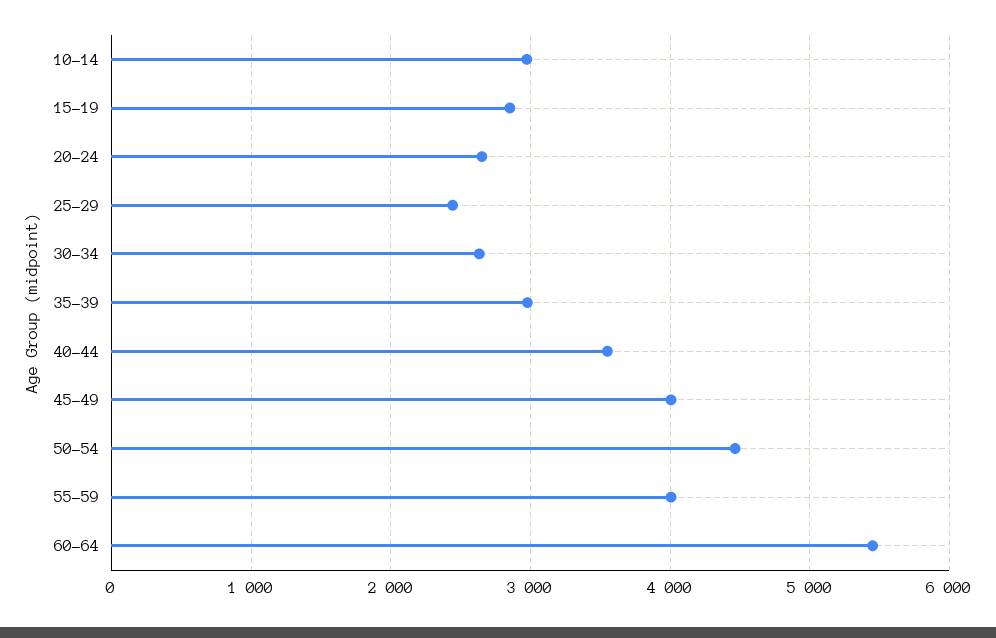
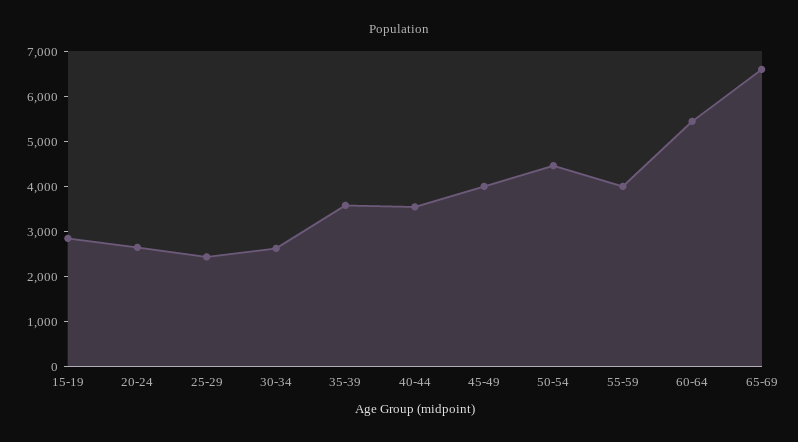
10-14: 3000 -> none
35-39: 3000 -> 3600
65-69: none -> 6600

